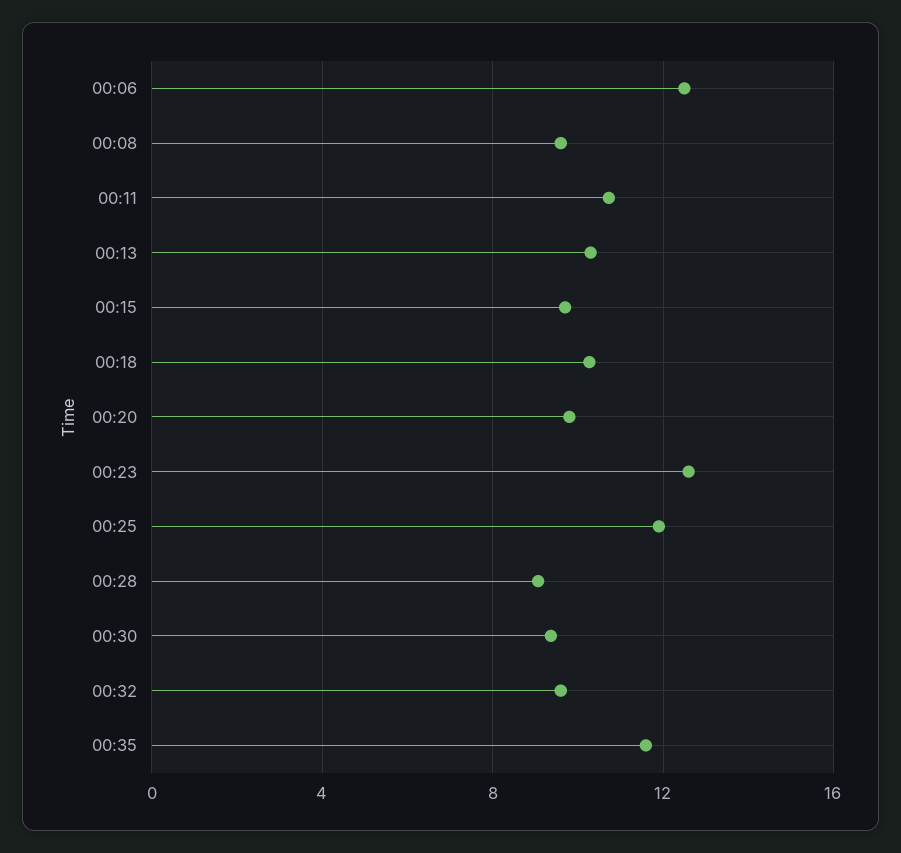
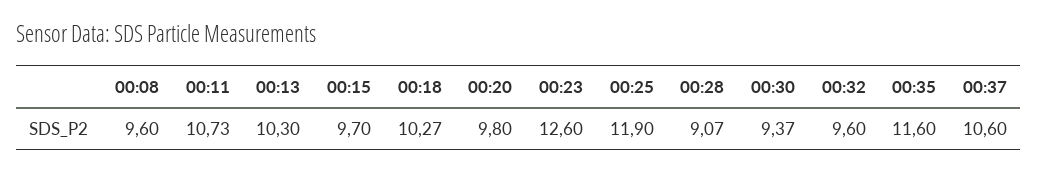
00:06: 12.5 -> none
00:37: none -> 10.6

